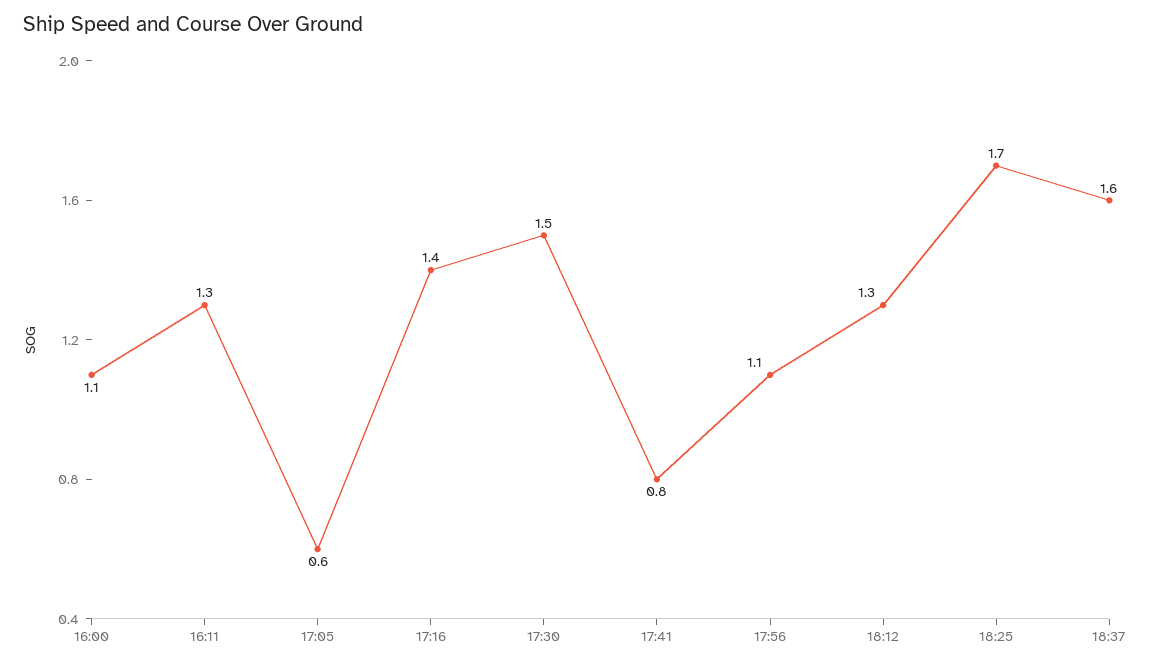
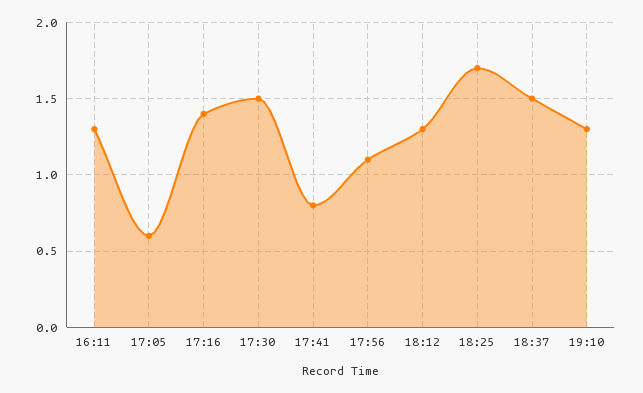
16:00: 1.1 -> none
18:37: 1.6 -> 1.5
19:10: none -> 1.3

